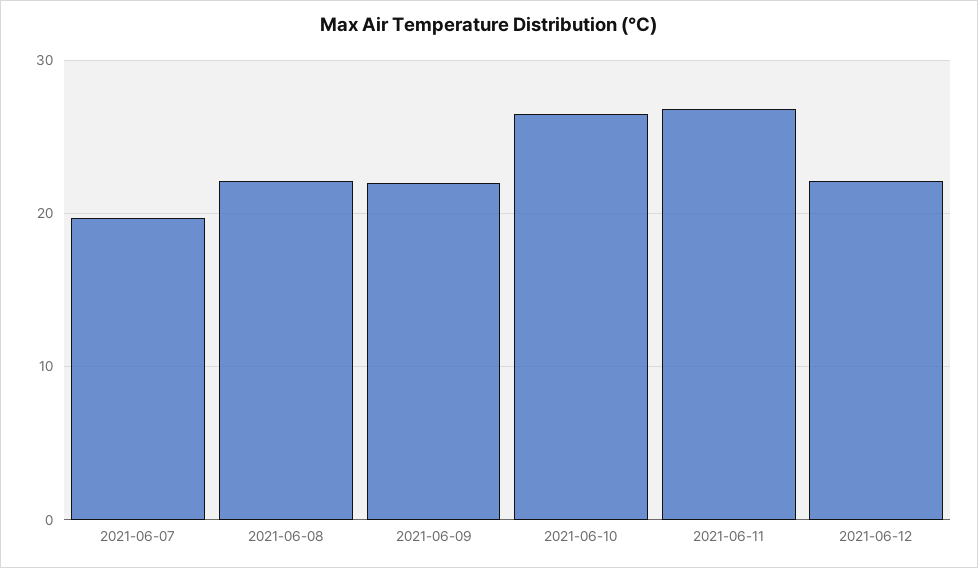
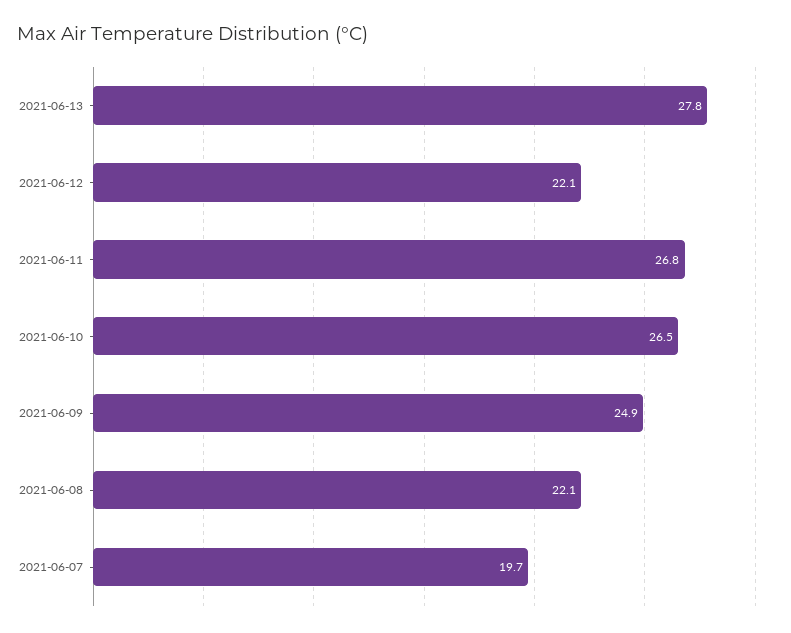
2021-06-09: 22 -> 24.9
2021-06-13: none -> 27.8

